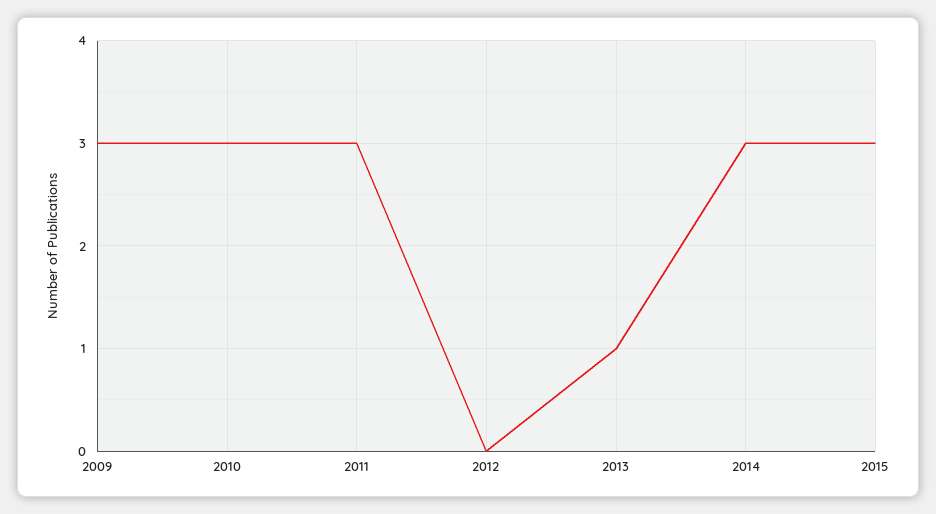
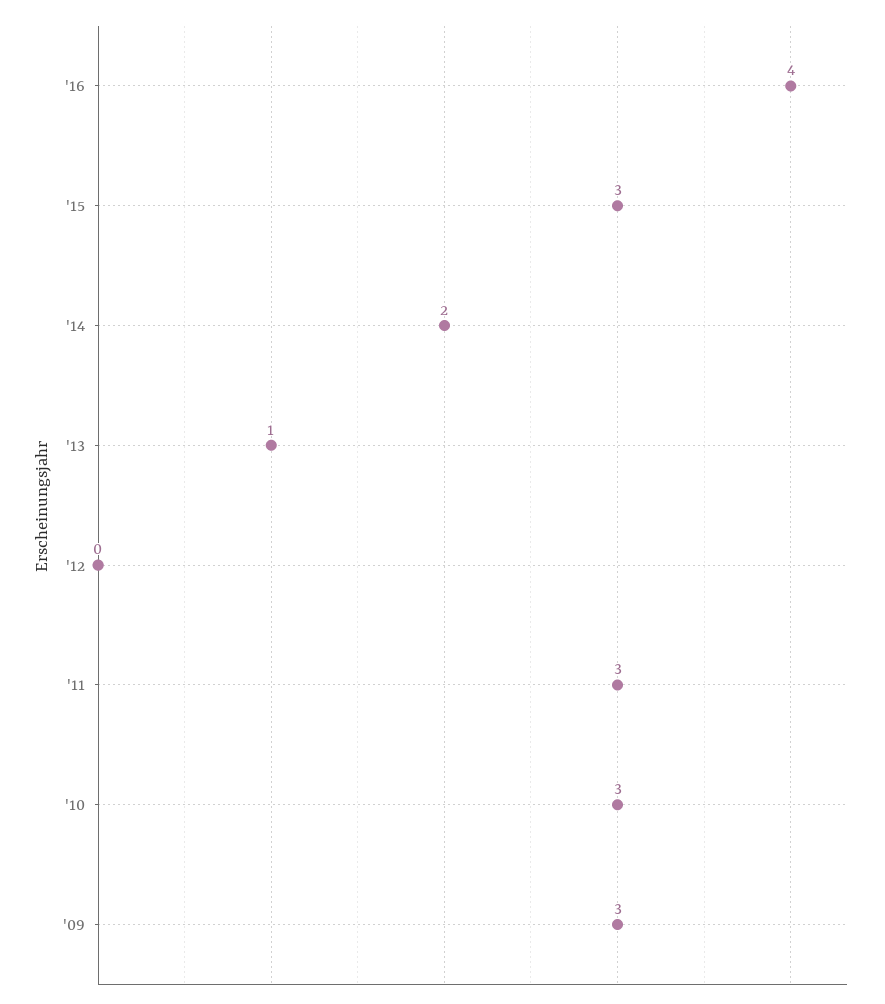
2014: 3 -> 2
'16: none -> 4

